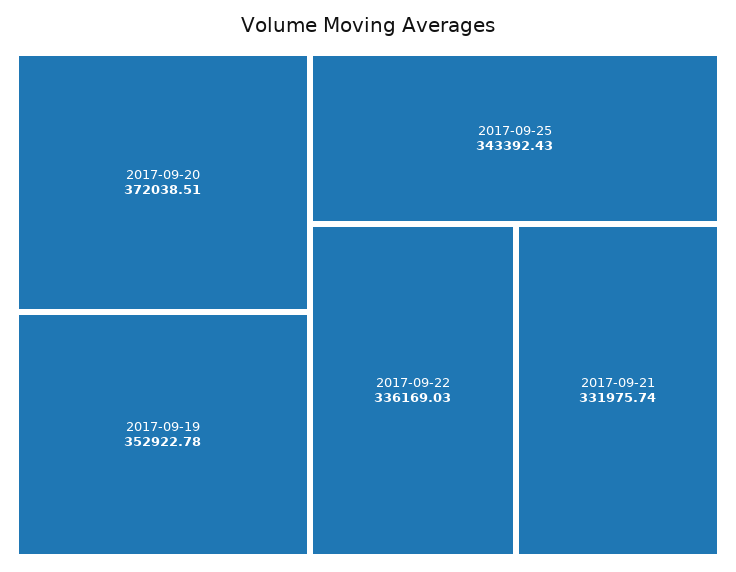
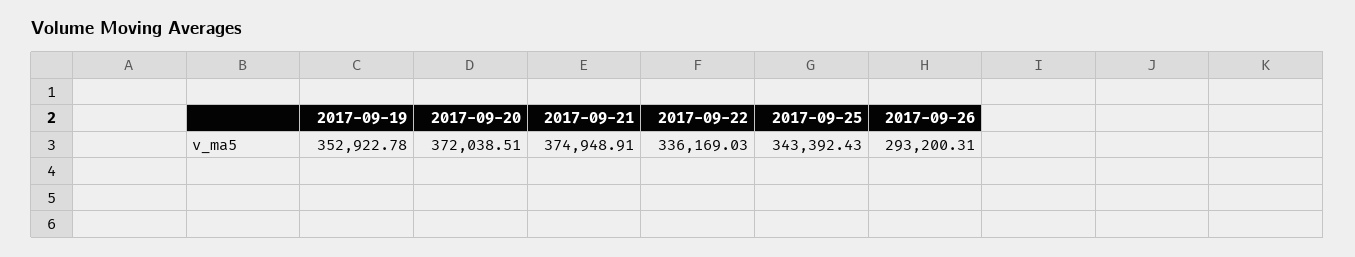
2017-09-21: 331975.74 -> 374948.91
2017-09-26: none -> 293200.31

